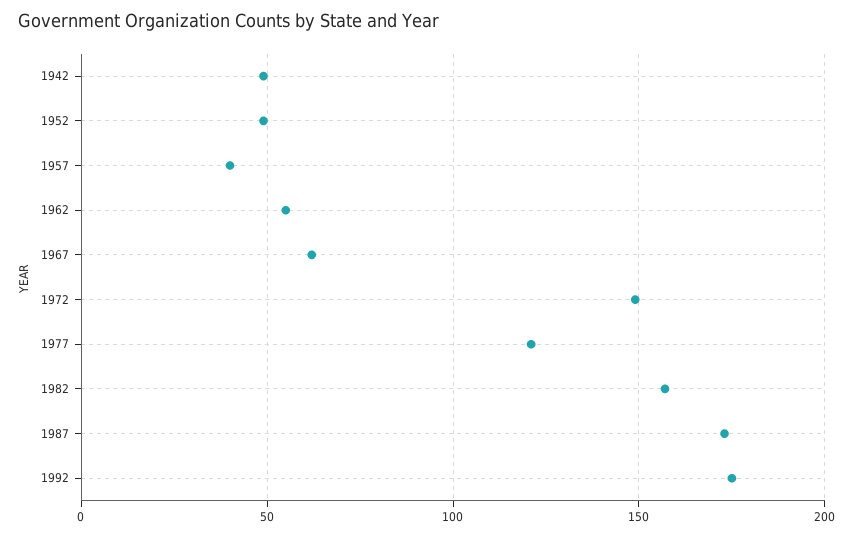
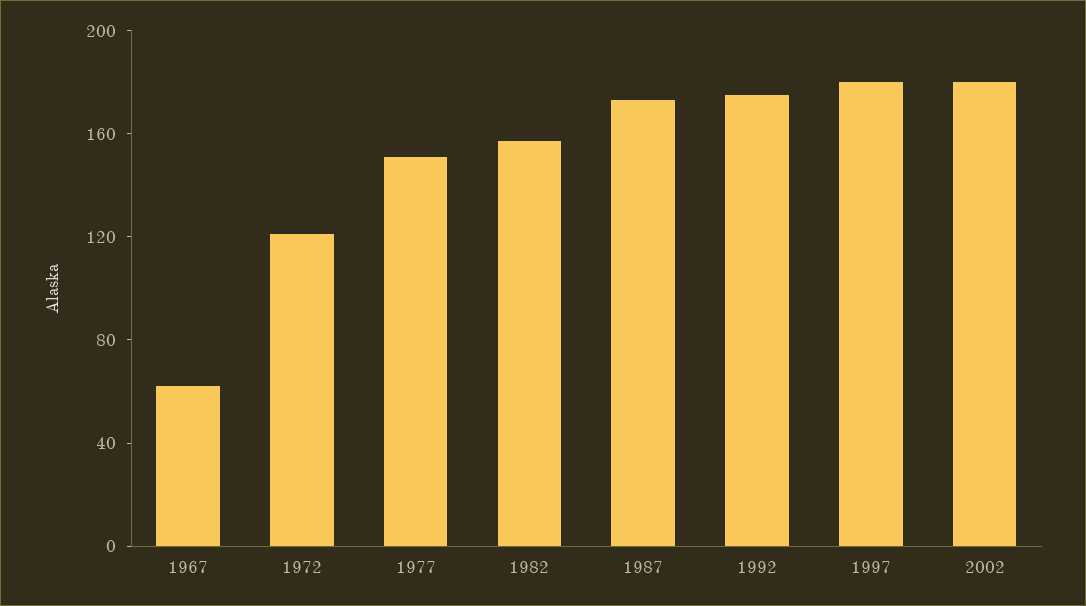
1942: 50 -> none
1952: 50 -> none
1957: 40 -> none
1962: 55 -> none
1972: 150 -> 120
1977: 120 -> 150
1997: none -> 180
2002: none -> 180

